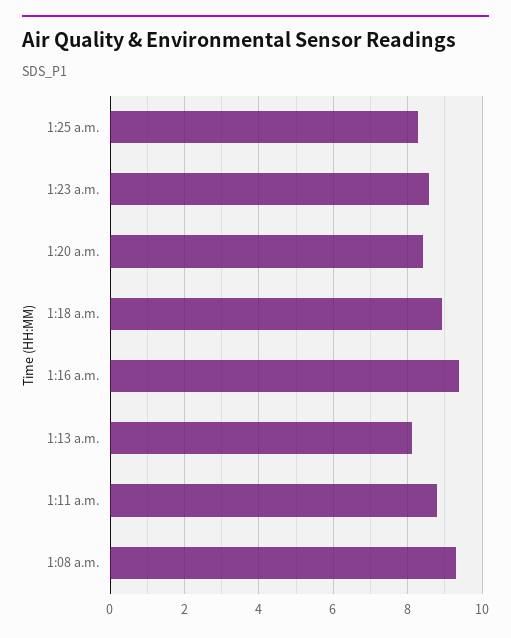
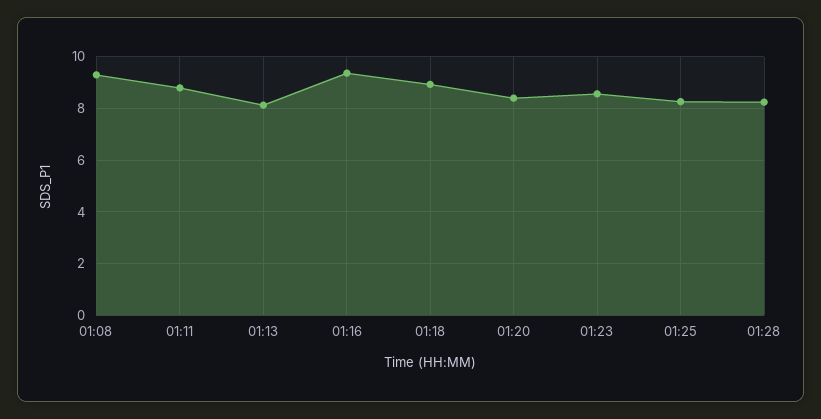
01:28: none -> 8.25

